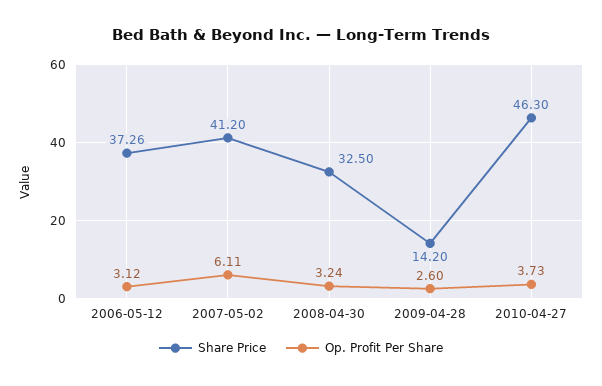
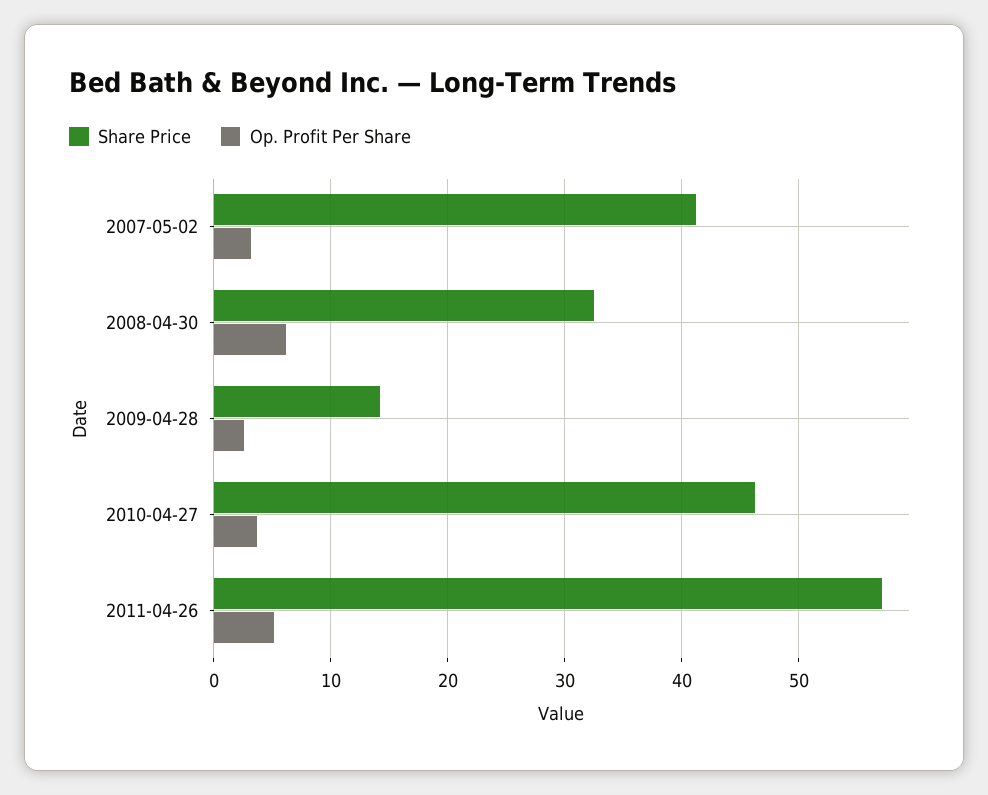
Share Price, 2006-05-12: 37.26 -> none
Op. Profit Per Share, 2006-05-12: 3.12 -> none
Op. Profit Per Share, 2007-05-02: 6.11 -> 3
Op. Profit Per Share, 2008-04-30: 3.24 -> 6
Share Price, 2011-04-26: none -> 57
Op. Profit Per Share, 2011-04-26: none -> 5

